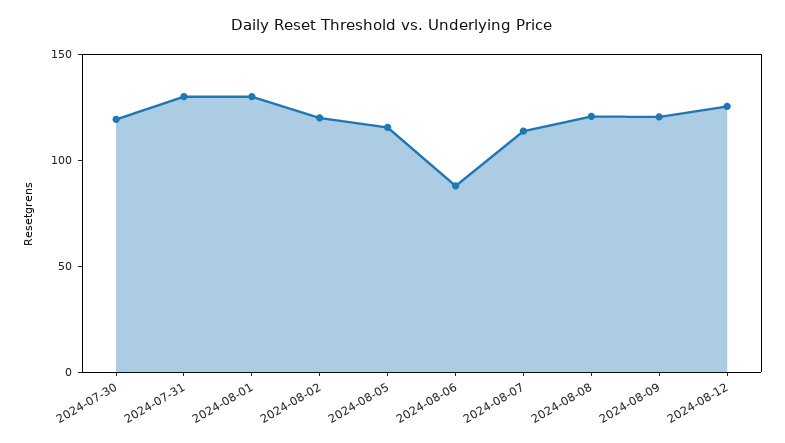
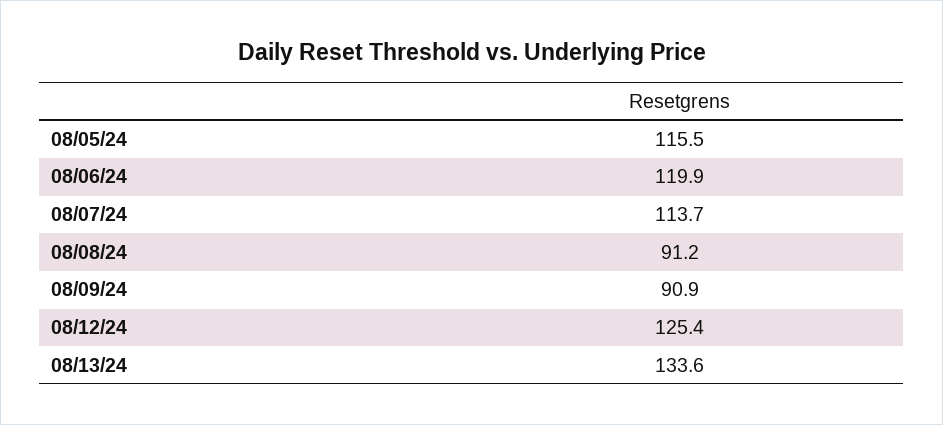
2024-07-30: 120 -> none
2024-07-31: 130 -> none
2024-08-01: 130 -> none
2024-08-02: 120 -> none
2024-08-06: 90 -> 119.9
2024-08-08: 120 -> 91.2
2024-08-09: 120 -> 90.9
08/13/24: none -> 133.6

